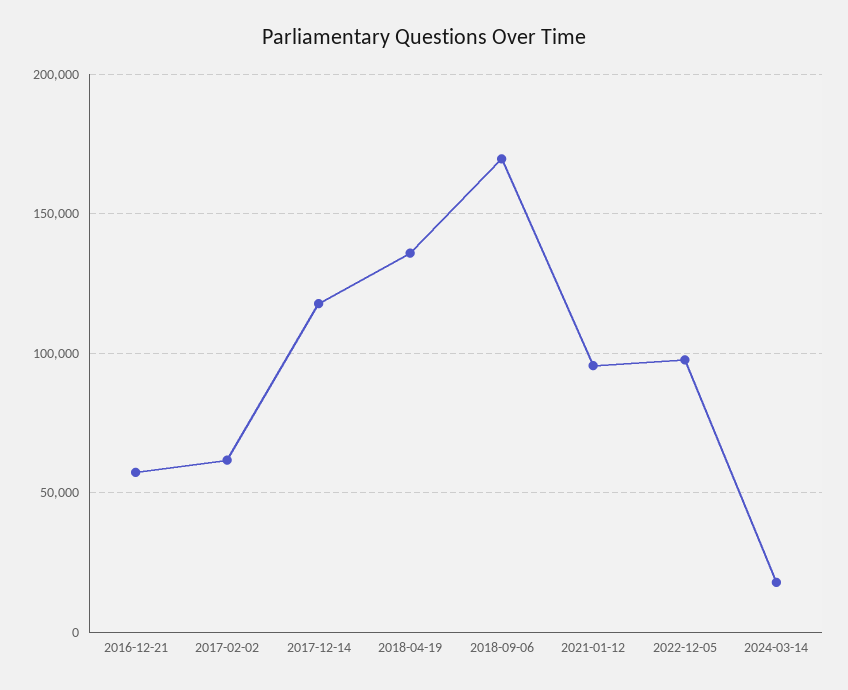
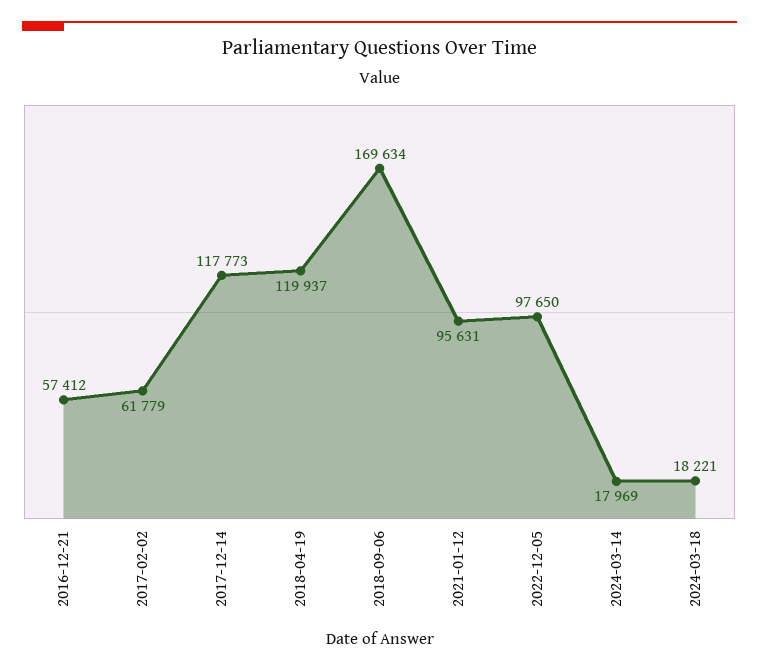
2018-04-19: 135000 -> 119937
2024-03-18: none -> 18221

